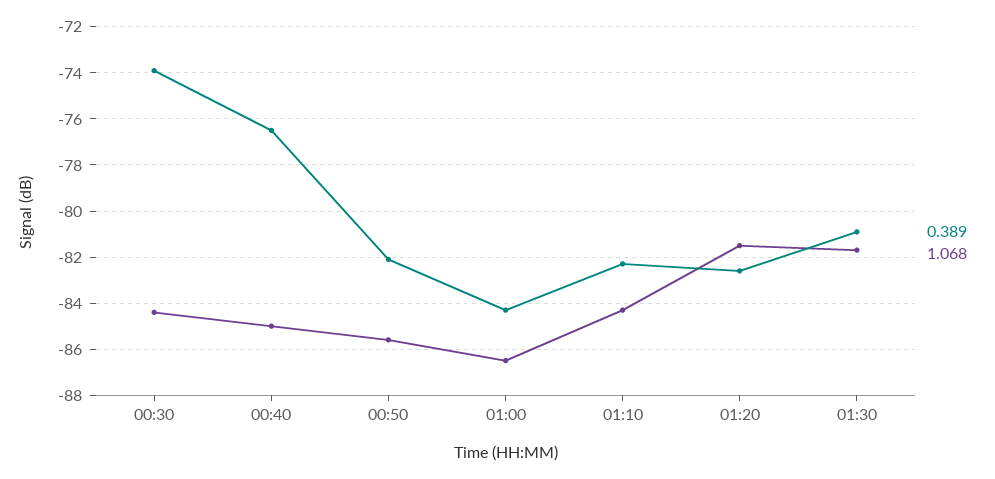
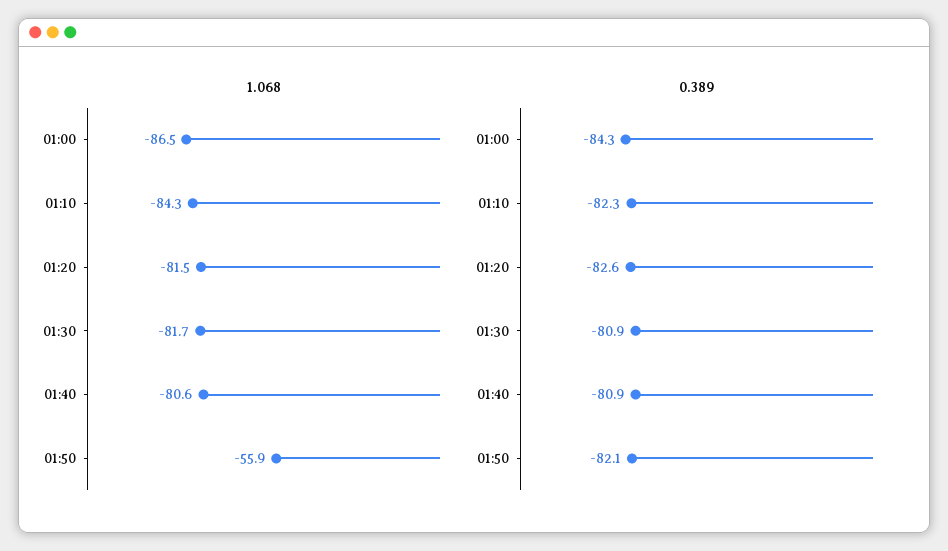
0.389, 00:30: -74 -> none
1.068, 00:30: -84.5 -> none
0.389, 00:40: -76.5 -> none
1.068, 00:40: -85 -> none
0.389, 00:50: -82 -> none
1.068, 00:50: -85.5 -> none
1.068, 01:40: none -> -80.6
1.068, 01:50: none -> -55.9
0.389, 01:40: none -> -80.9
0.389, 01:50: none -> -82.1

